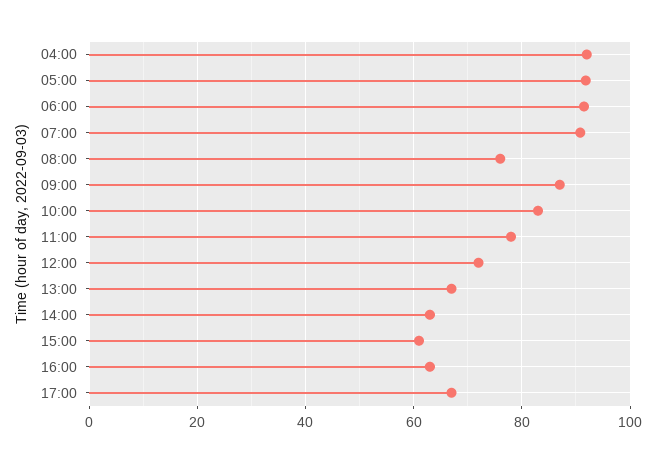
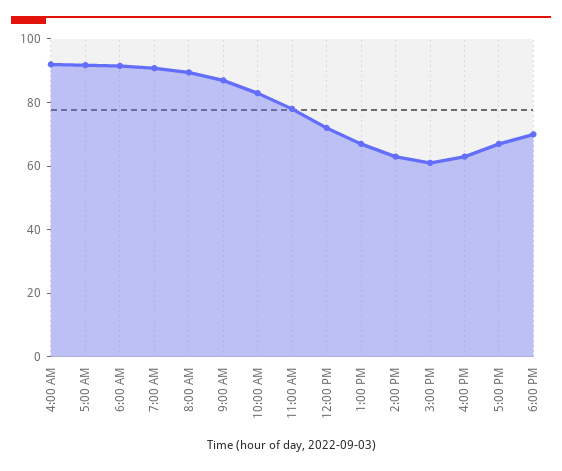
08:00: 76 -> 90
6:00 PM: none -> 70

